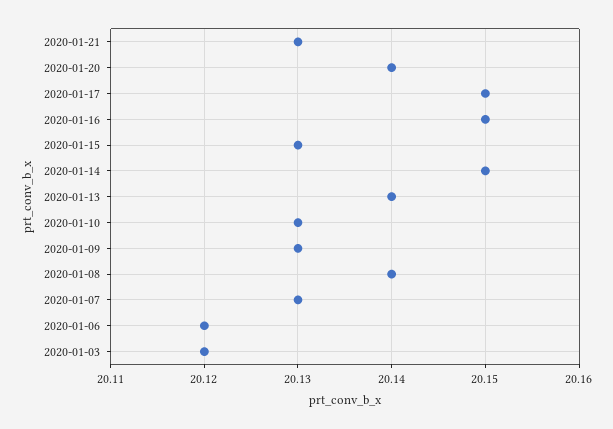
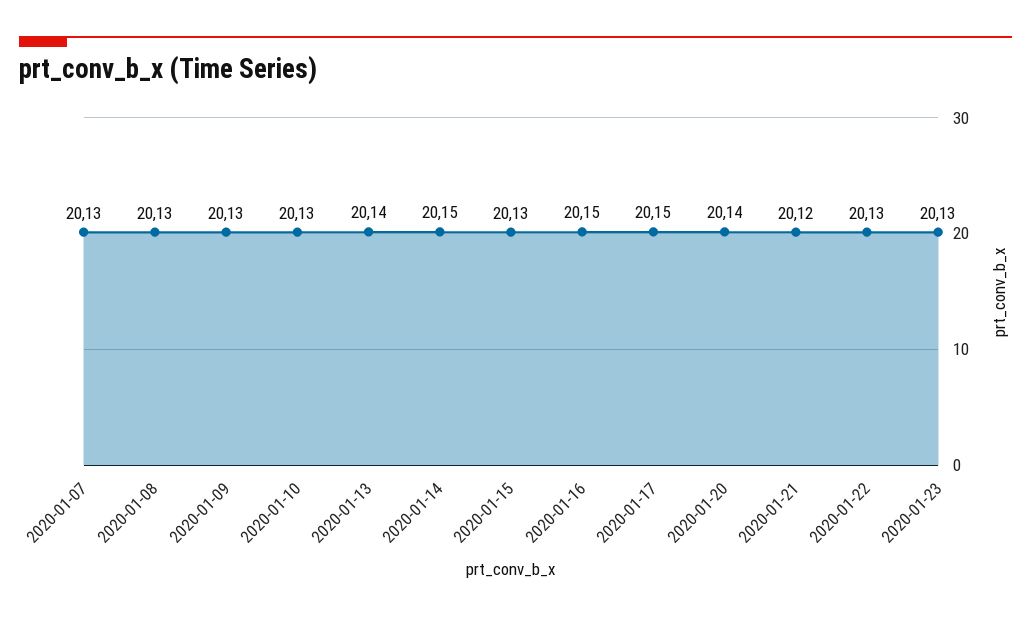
2020-01-21: 20.13 -> 20.12
2020-01-08: 20.14 -> 20.13
2020-01-06: 20.12 -> none
2020-01-03: 20.12 -> none
2020-01-22: none -> 20.13
2020-01-23: none -> 20.13

